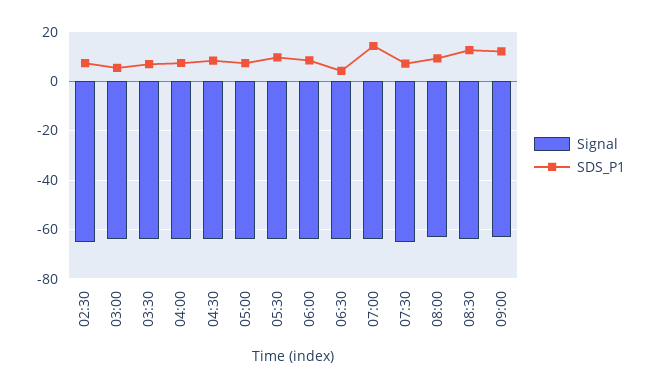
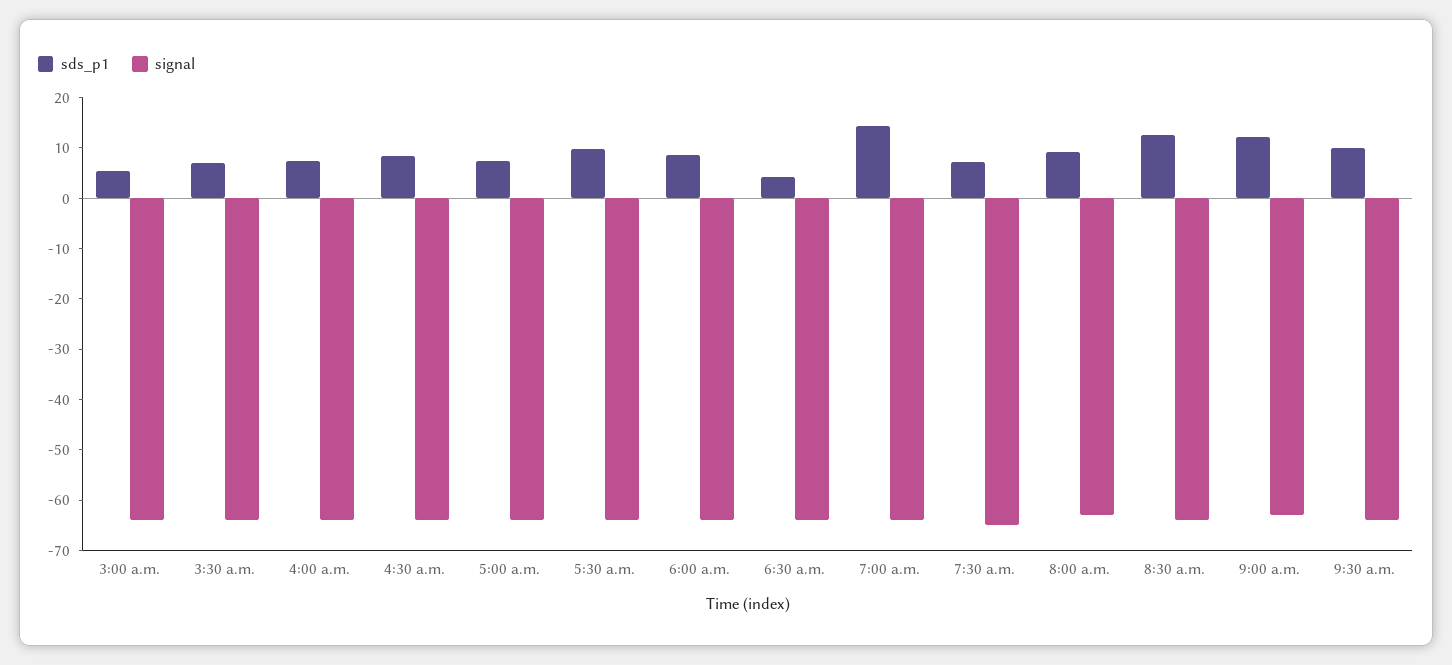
Signal, 02:30: -65 -> none
SDS_P1, 02:30: 7.5 -> none
SDS_P1, 9:30 a.m.: none -> 10
Signal, 9:30 a.m.: none -> -64

